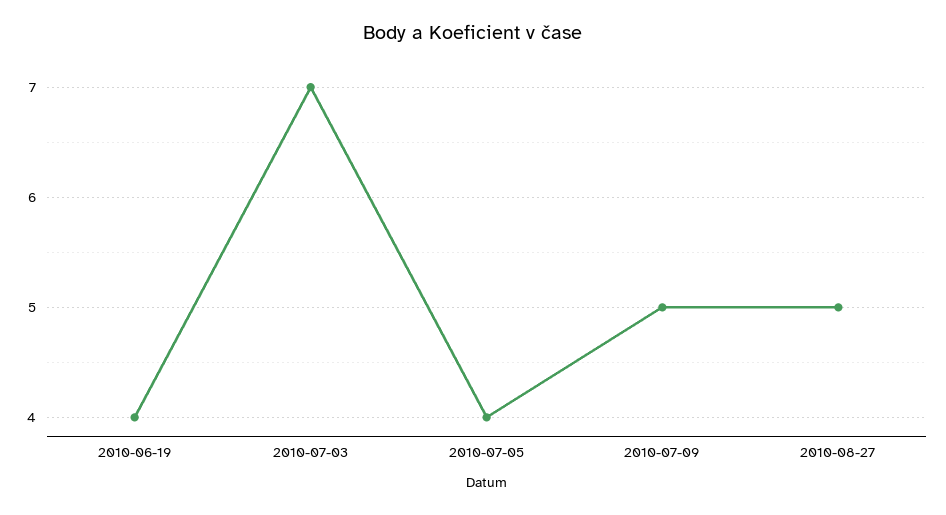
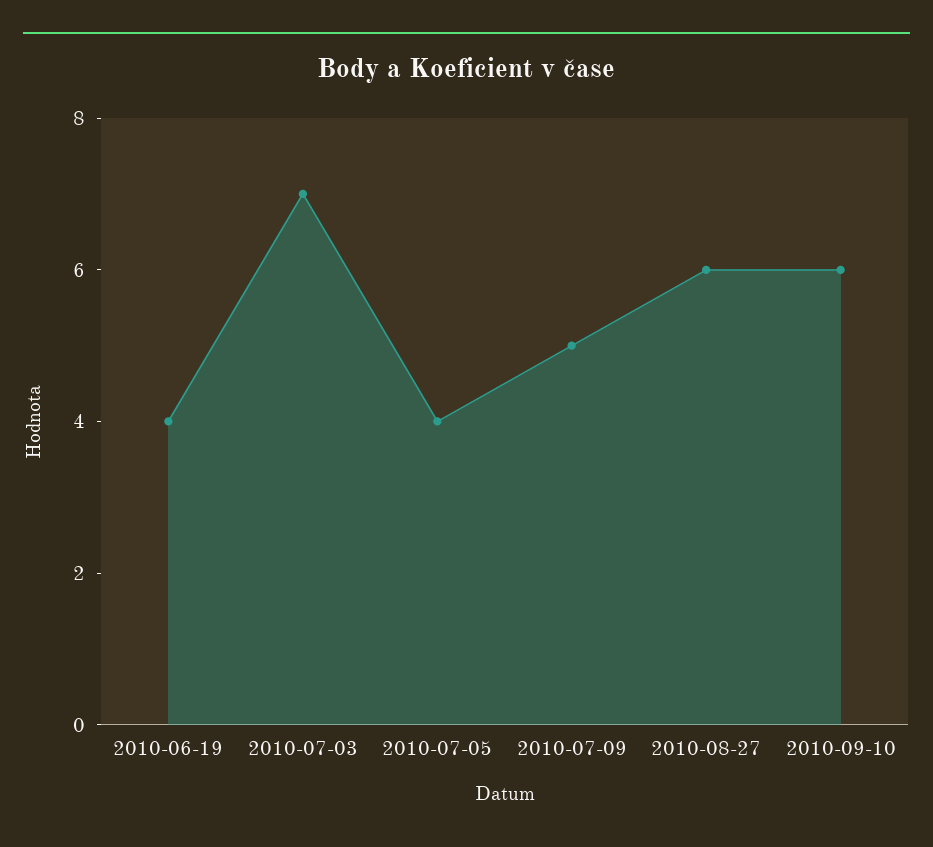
2010-08-27: 5 -> 6
2010-09-10: none -> 6

